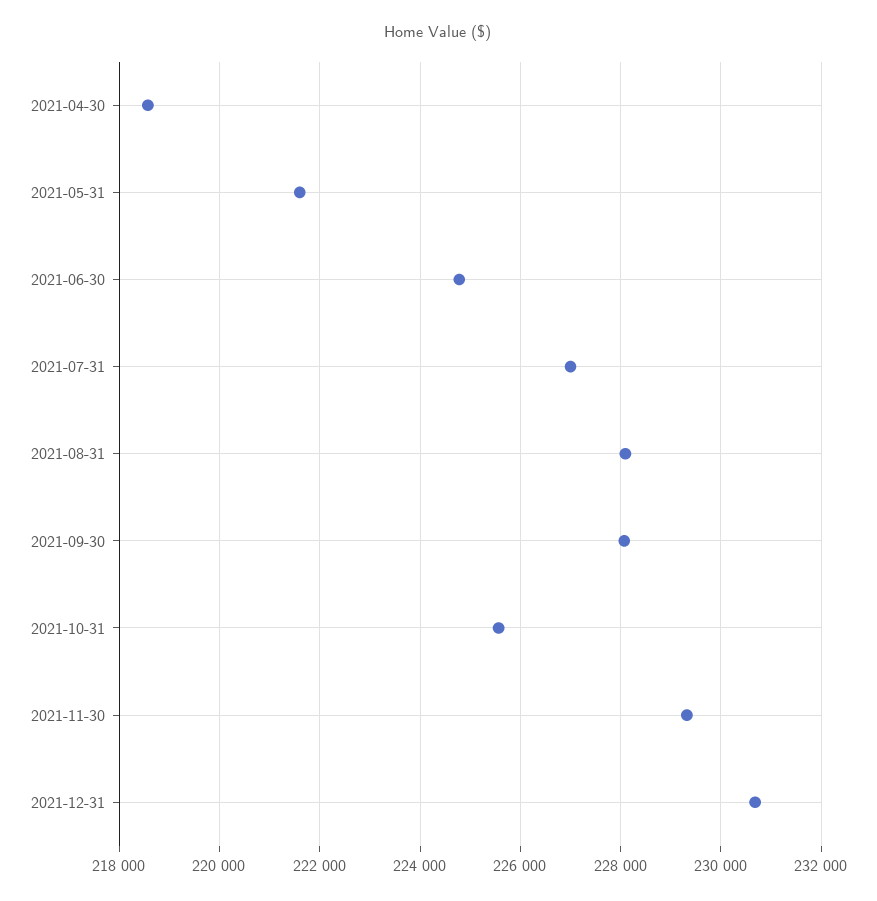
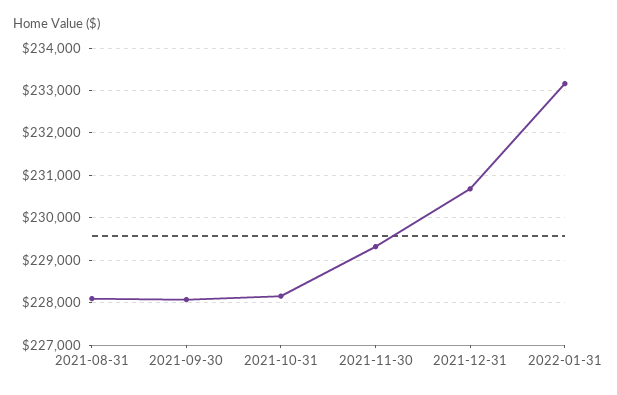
2021-04-30: 218600 -> none
2021-05-31: 221600 -> none
2021-06-30: 224800 -> none
2021-07-31: 227000 -> none
2021-10-31: 225600 -> 228200
2022-01-31: none -> 233200

